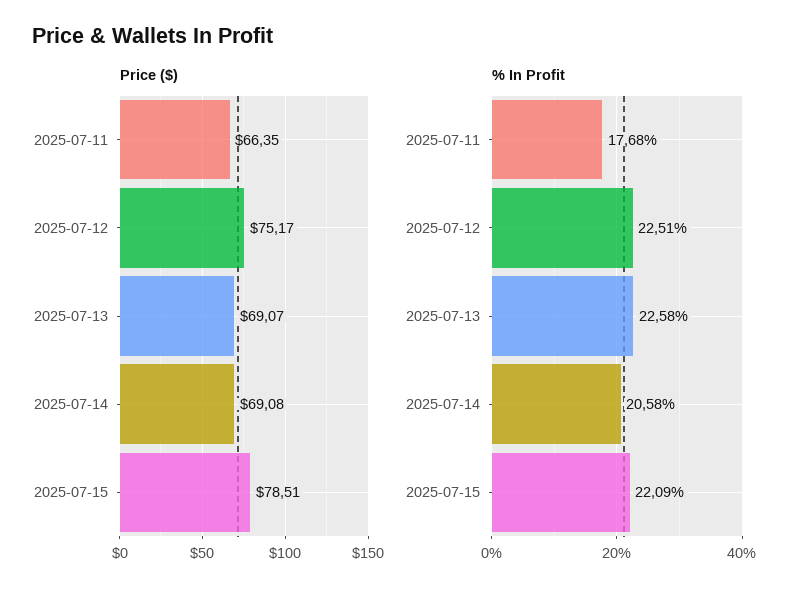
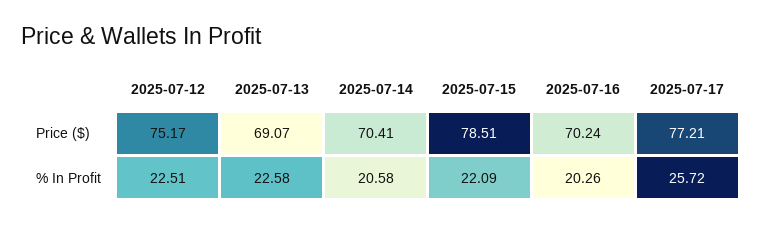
Price ($), 2025-07-11: 66.35 -> none
Price ($), 2025-07-14: 69.08 -> 70.41
% In Profit, 2025-07-11: 17.68 -> none
Price ($), 2025-07-16: none -> 70.24
Price ($), 2025-07-17: none -> 77.21
% In Profit, 2025-07-16: none -> 20.26
% In Profit, 2025-07-17: none -> 25.72

